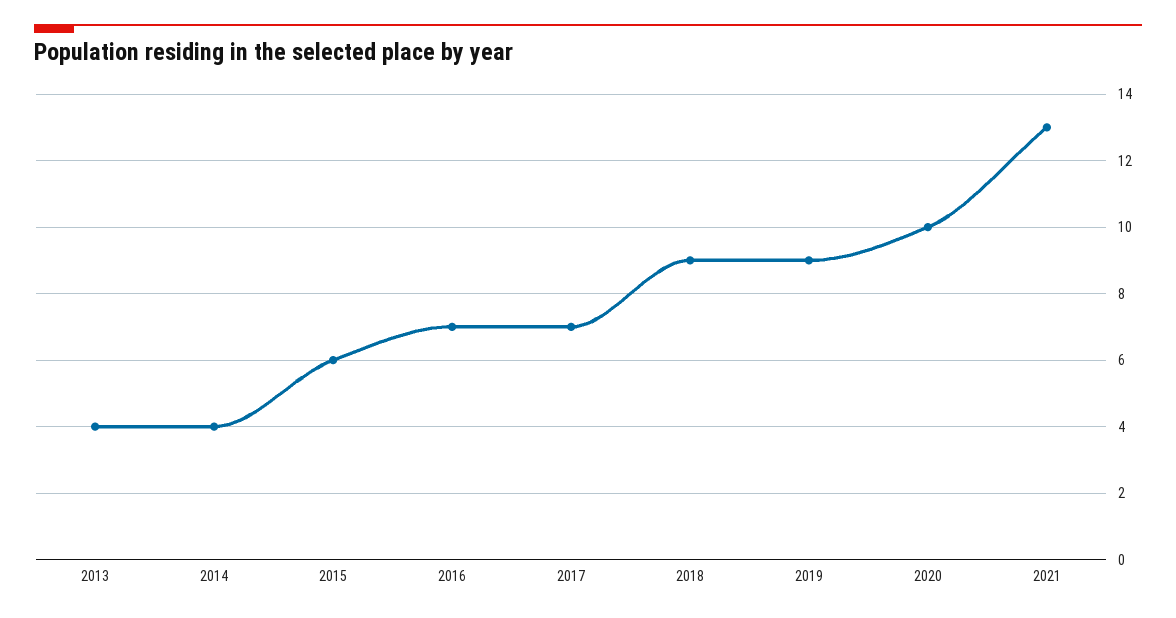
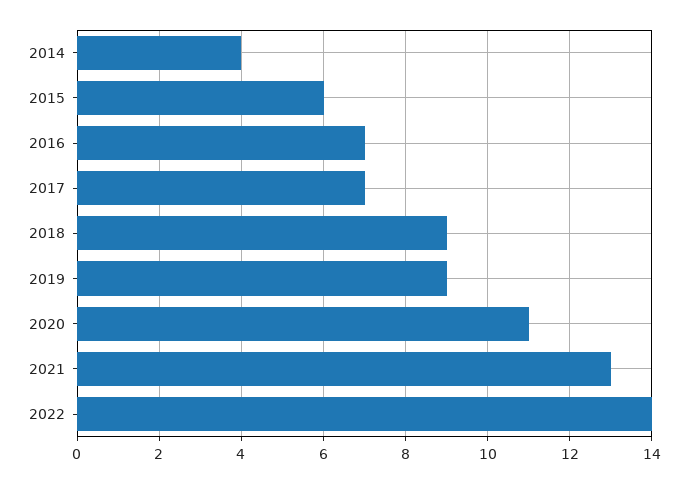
2013: 4 -> none
2020: 10 -> 11
2022: none -> 14

